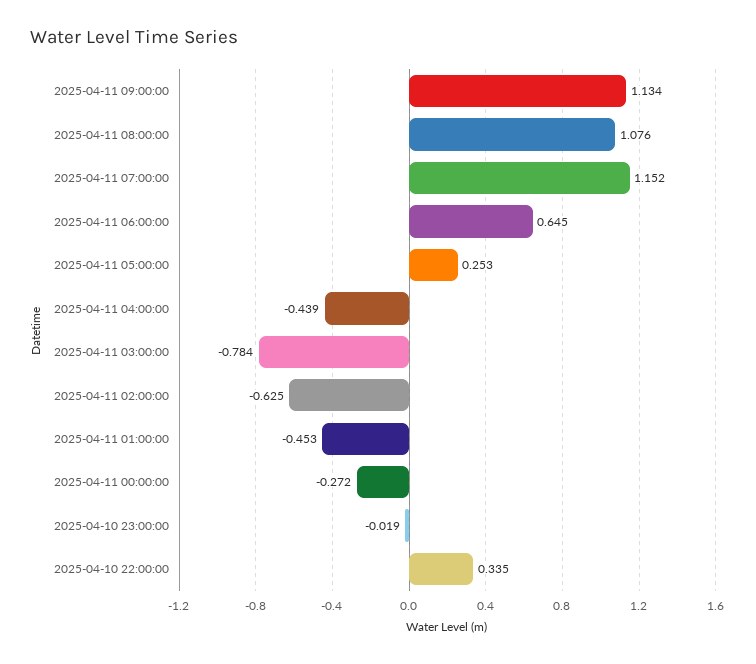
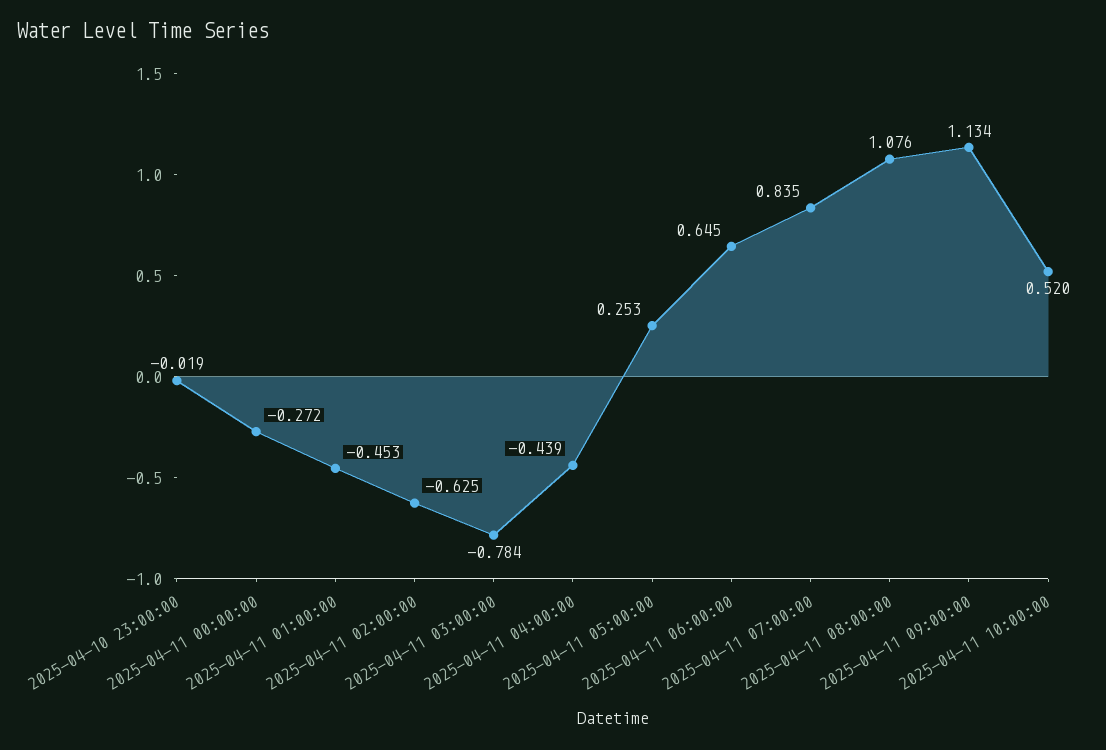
2025-04-11 07:00:00: 1.152 -> 0.835
2025-04-10 22:00:00: 0.335 -> none
2025-04-11 10:00:00: none -> 0.52

